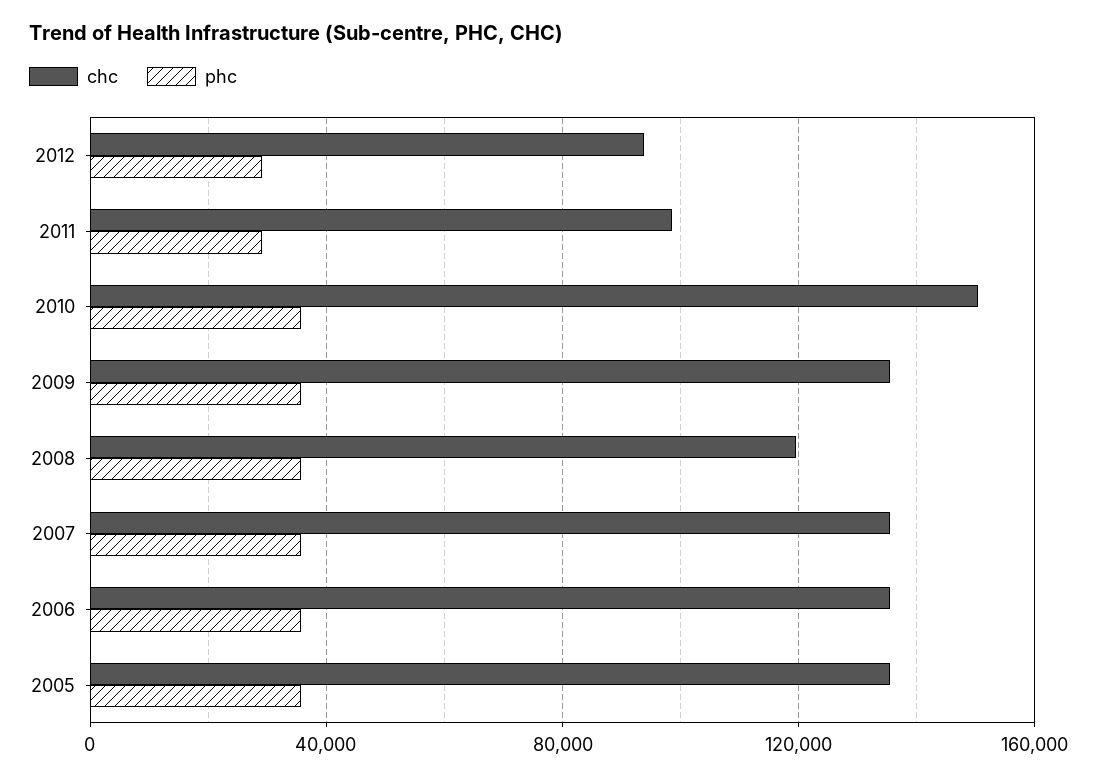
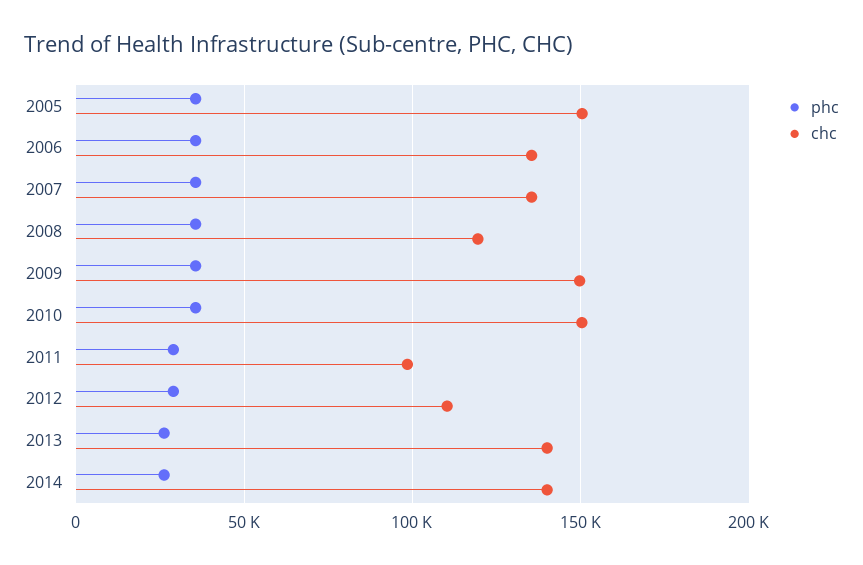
chc, 2012: 95000 -> 110000
chc, 2009: 135000 -> 150000
chc, 2005: 135000 -> 150000
phc, 2013: none -> 25000
chc, 2013: none -> 140000
phc, 2014: none -> 25000
chc, 2014: none -> 140000

